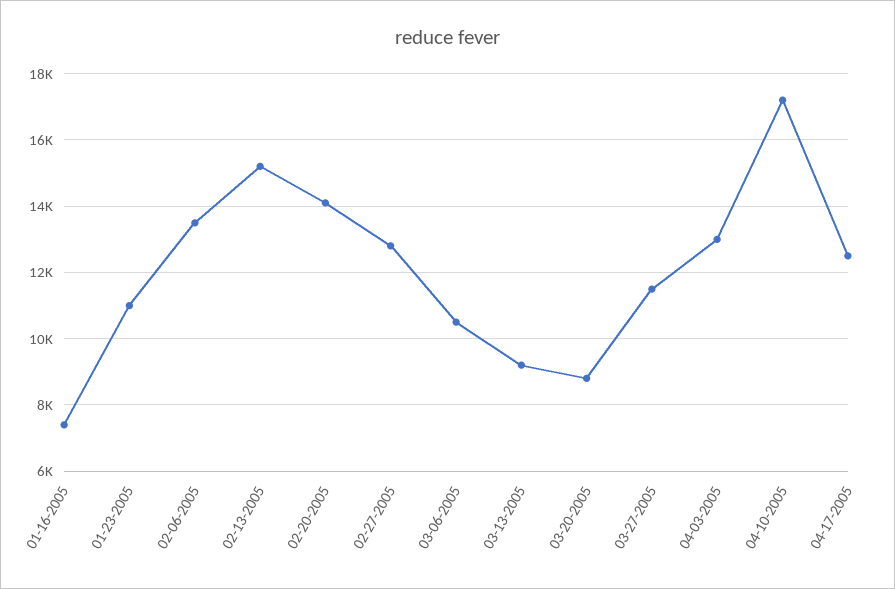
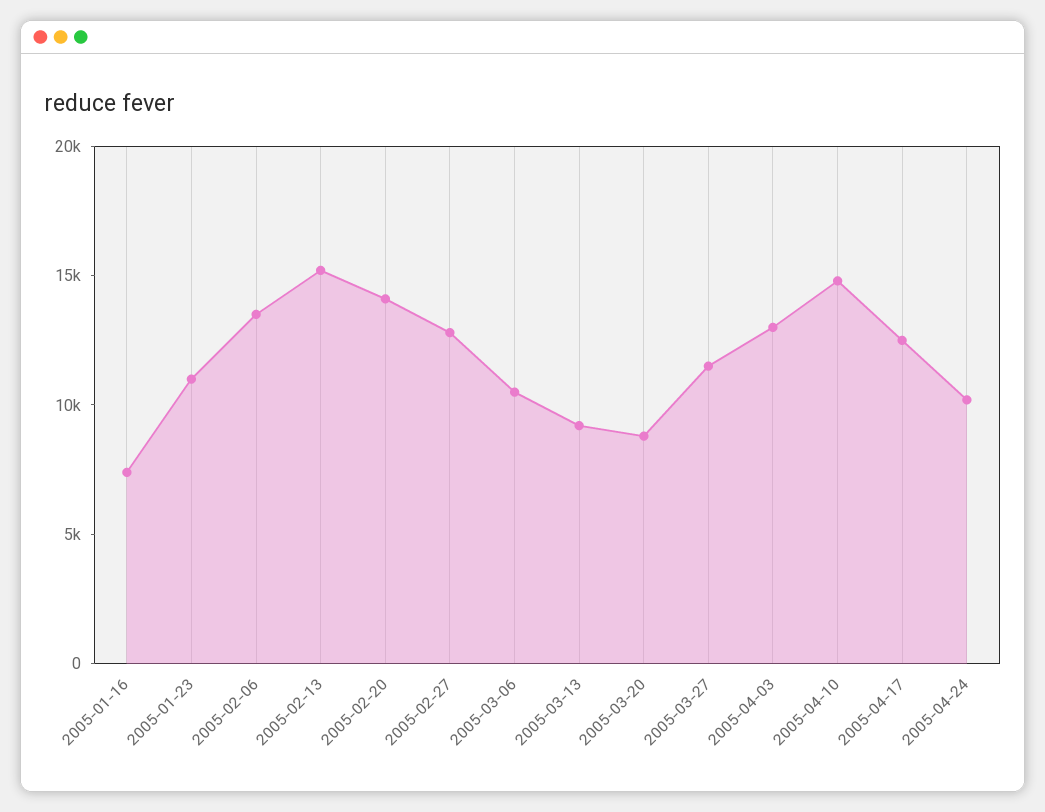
04-10-2005: 17200 -> 15000
2005-04-24: none -> 10000

